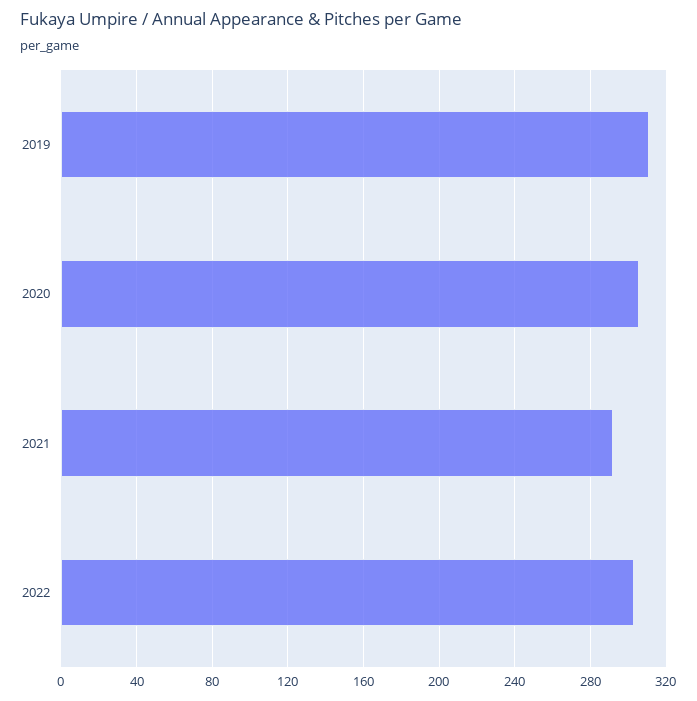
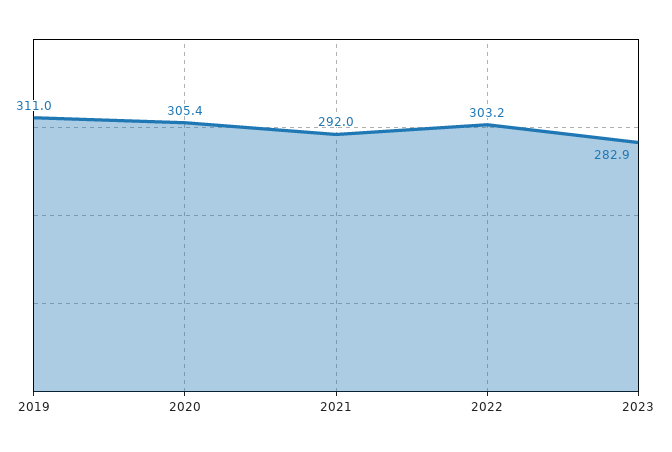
2023: none -> 282.9

